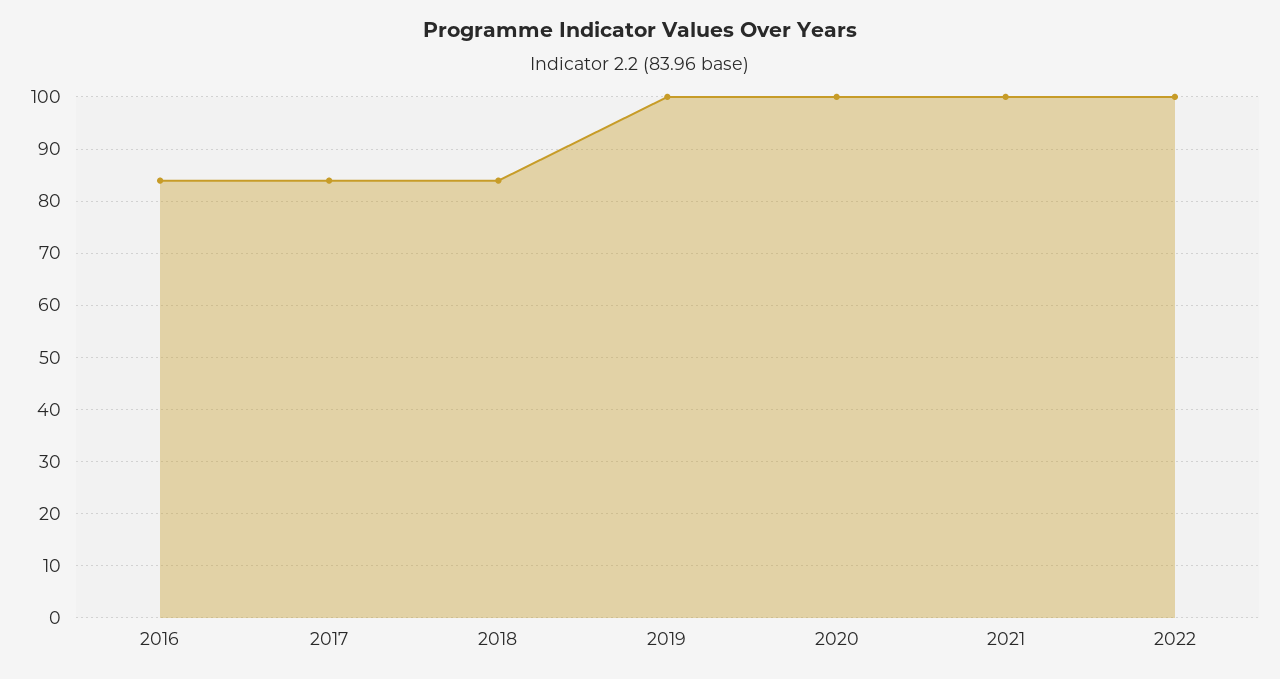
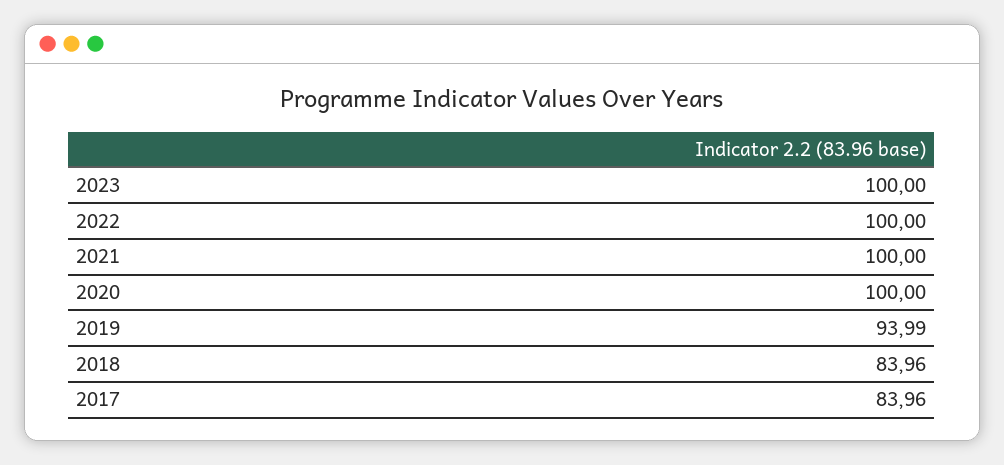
2016: 84 -> none
2019: 100 -> 93.99
2023: none -> 100

